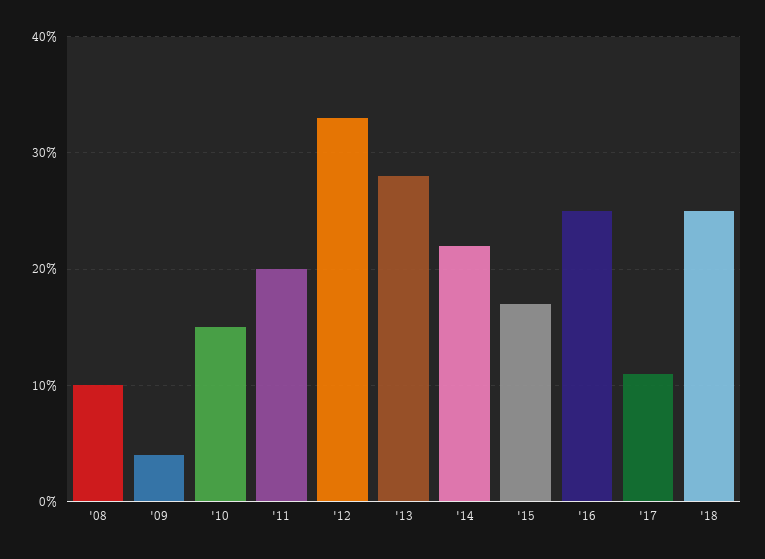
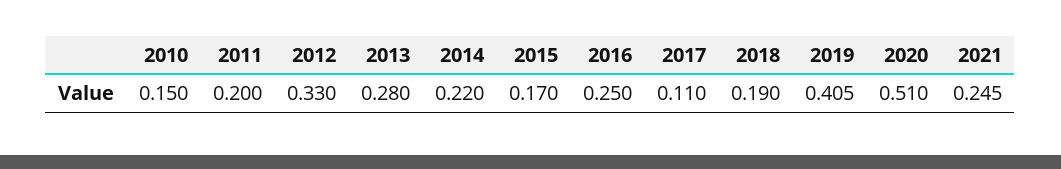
'08: 0.1 -> none
'09: 0.04 -> none
'18: 0.25 -> 0.19
2019: none -> 0.405
2020: none -> 0.51
2021: none -> 0.245

